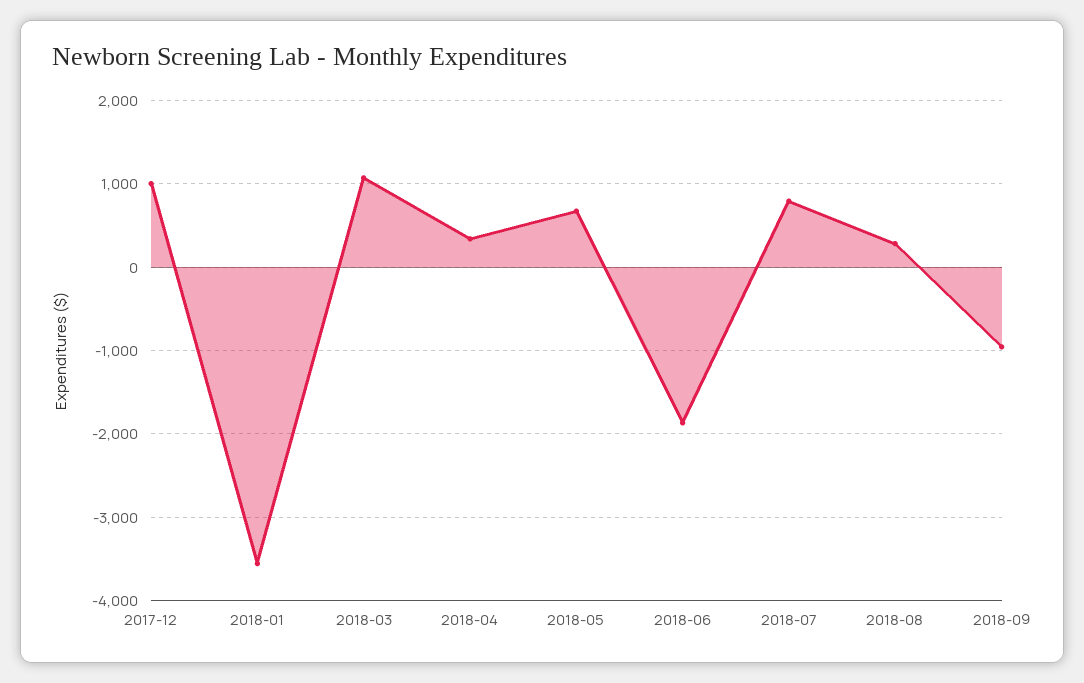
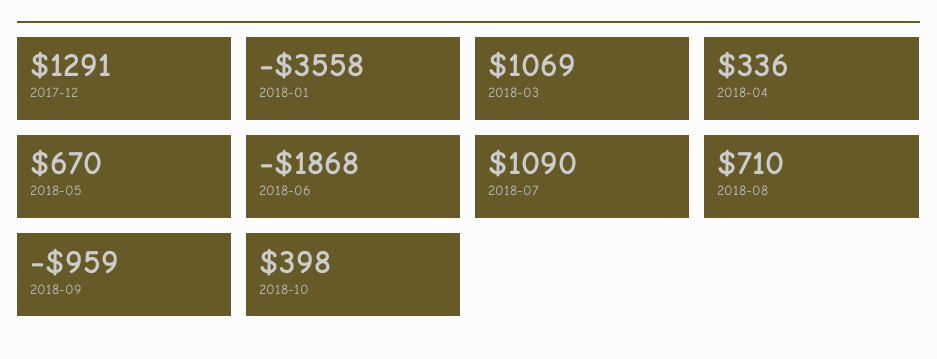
2017-12: 1000 -> 1291
2018-07: 800 -> 1090
2018-08: 300 -> 710
2018-10: none -> 398

